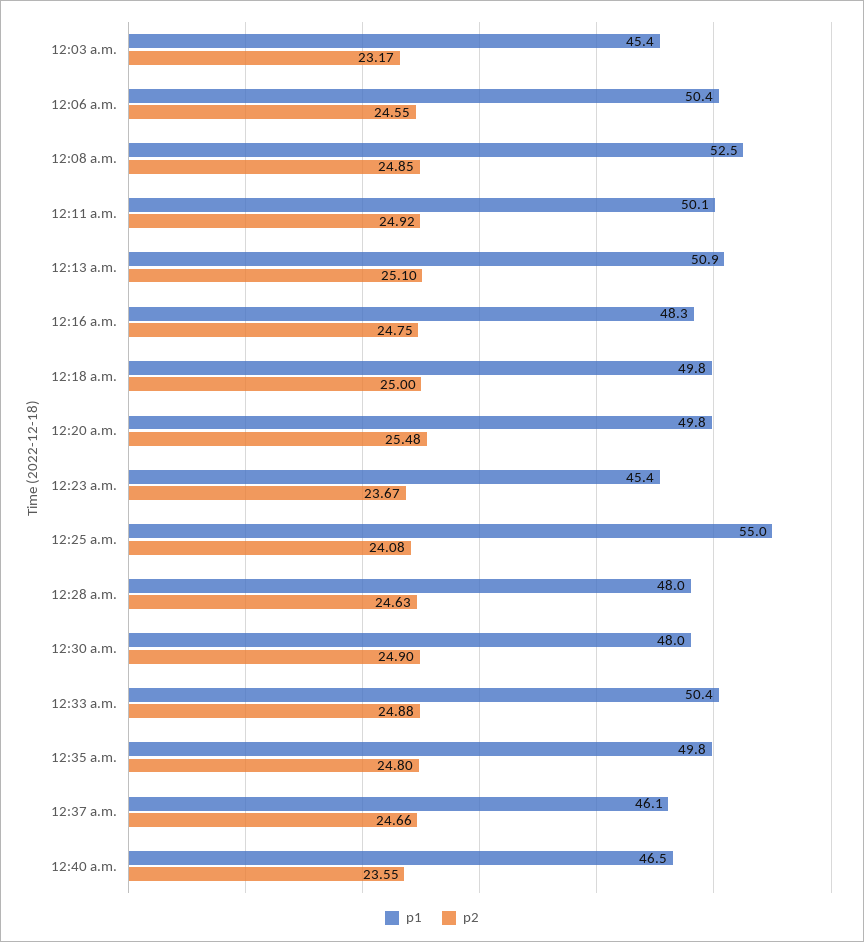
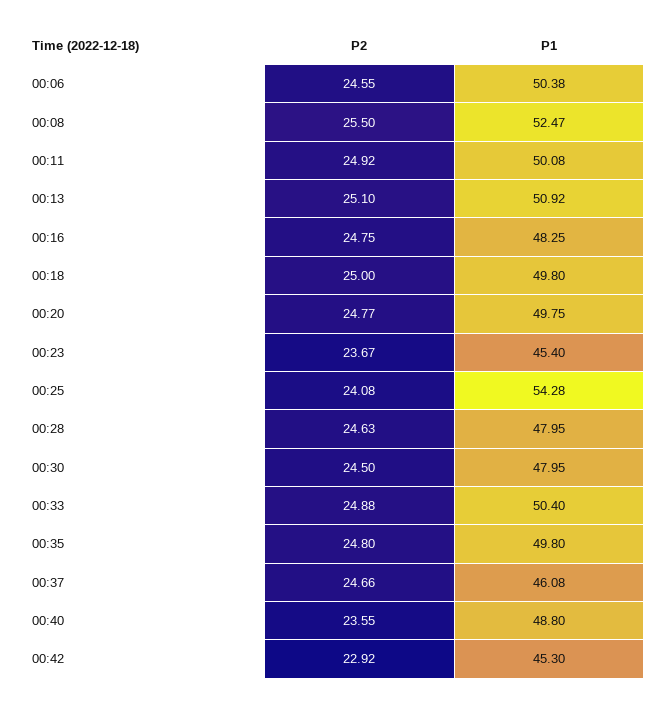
p1, 12:03 a.m.: 45.4 -> none
p2, 12:03 a.m.: 23.17 -> none
p2, 12:08 a.m.: 24.85 -> 25.5
p2, 12:20 a.m.: 25.48 -> 24.77
p1, 12:25 a.m.: 55 -> 54.28
p2, 12:30 a.m.: 24.9 -> 24.5
p1, 12:40 a.m.: 46.5 -> 48.8
p2, 00:42: none -> 22.92
p1, 00:42: none -> 45.3

